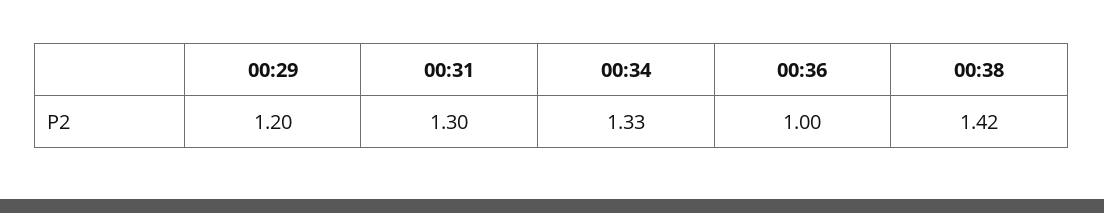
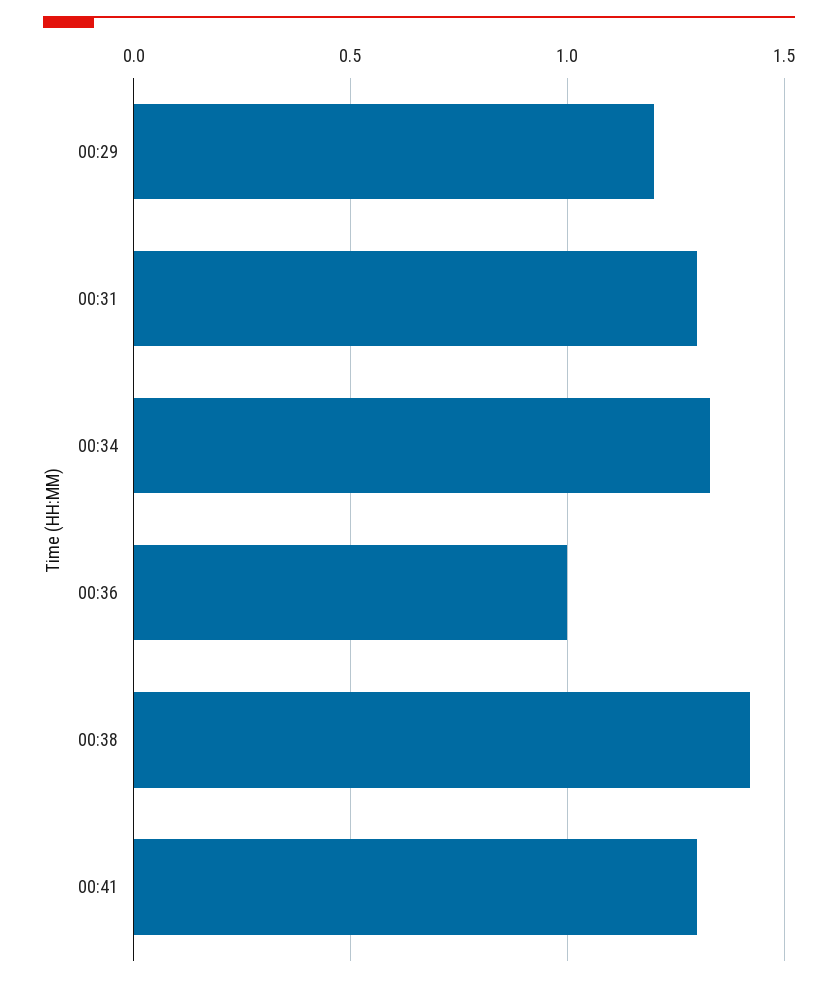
00:41: none -> 1.3

